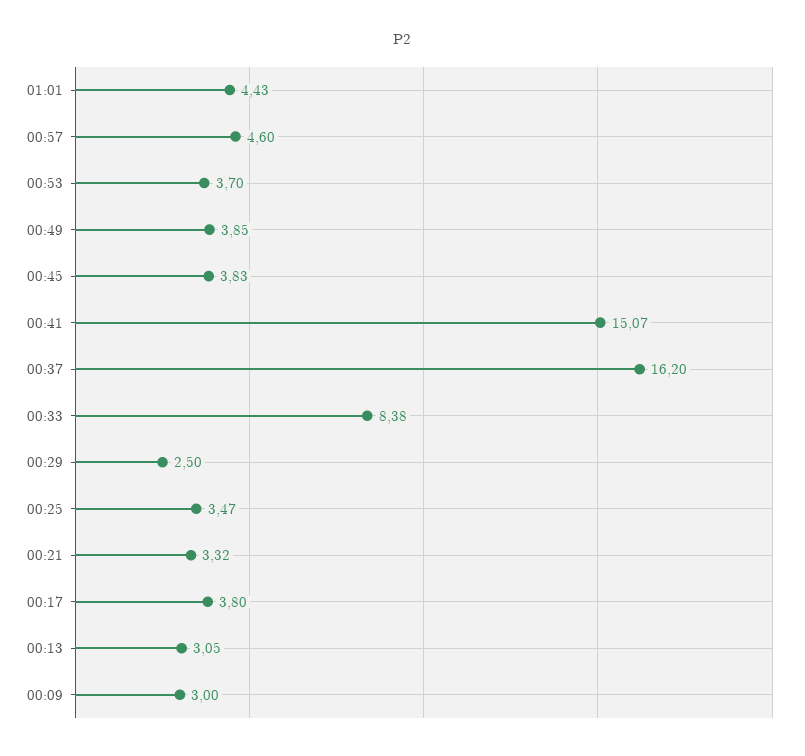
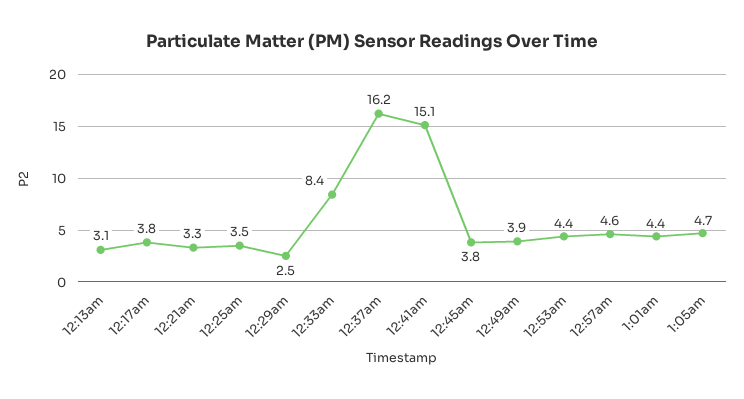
00:53: 3.7 -> 4.4
00:09: 3 -> none
1:05am: none -> 4.7

